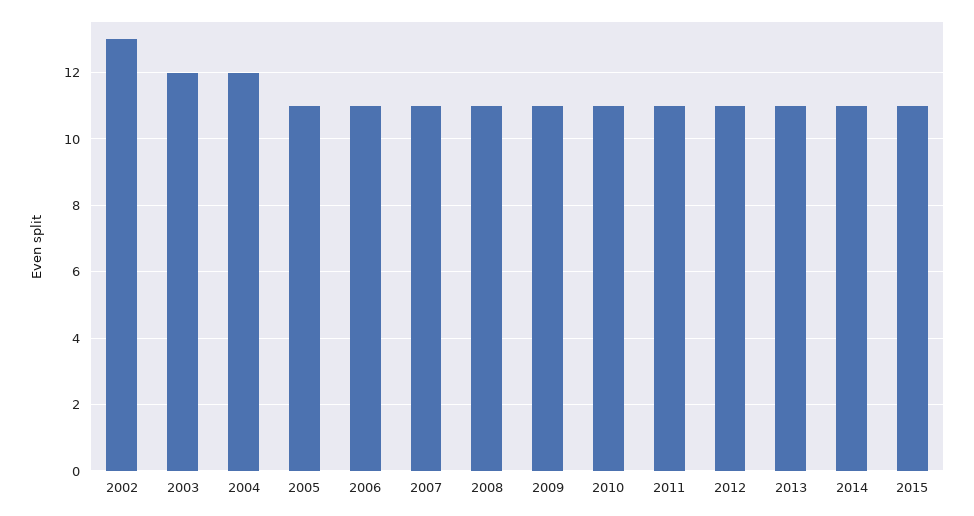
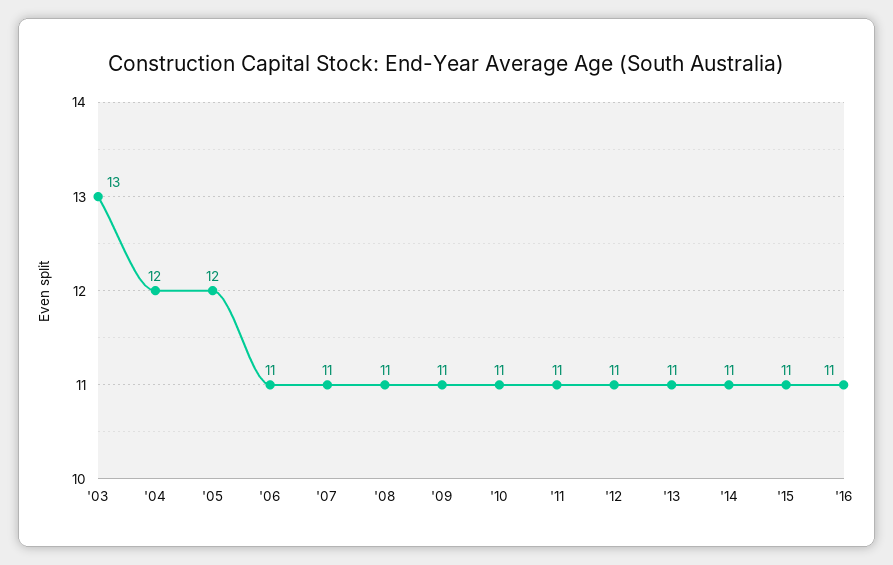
2002: 13 -> none
2003: 12 -> 13
2005: 11 -> 12
'16: none -> 11

